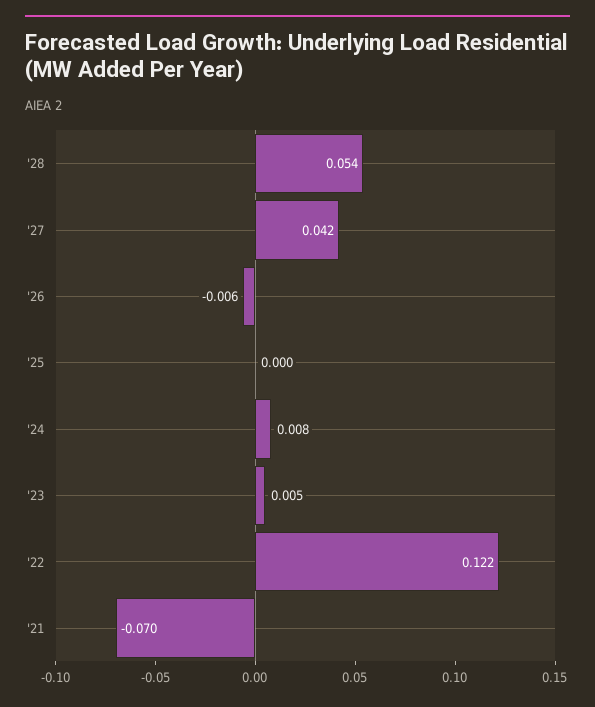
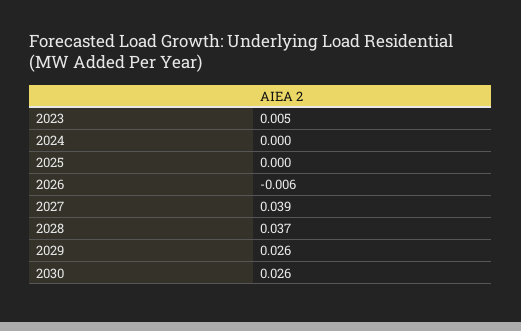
'28: 0.054 -> 0.037
'27: 0.042 -> 0.039
'24: 0.008 -> 0
'22: 0.122 -> none
'21: -0.07 -> none
2029: none -> 0.026
2030: none -> 0.026

